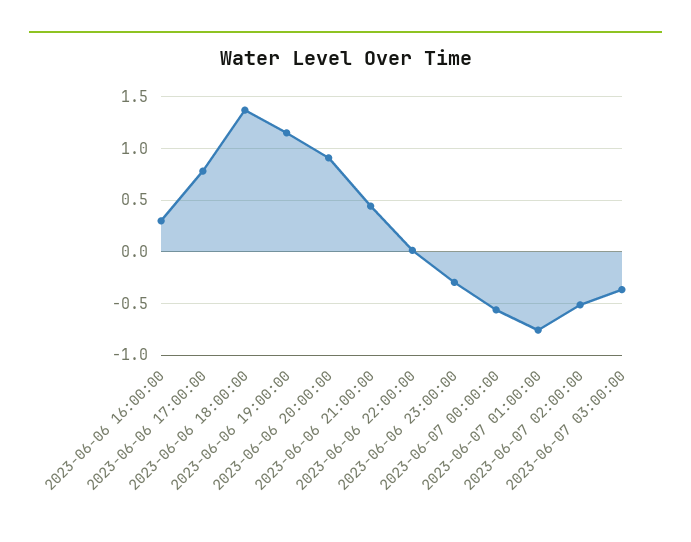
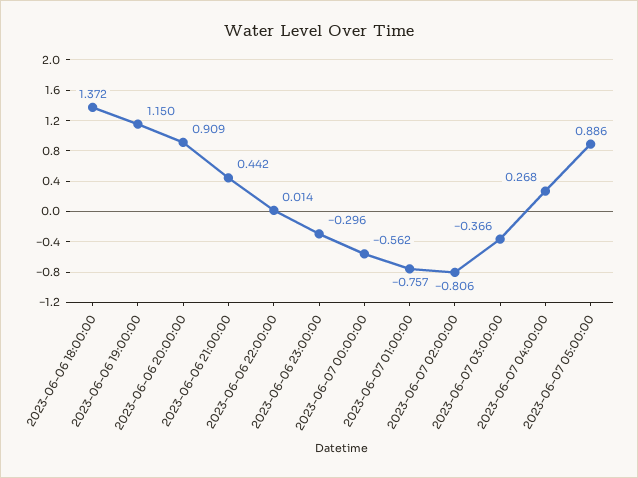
2023-06-06 16:00:00: 0.3 -> none
2023-06-06 17:00:00: 0.8 -> none
2023-06-07 02:00:00: -0.5 -> -0.806
2023-06-07 04:00:00: none -> 0.268
2023-06-07 05:00:00: none -> 0.886

